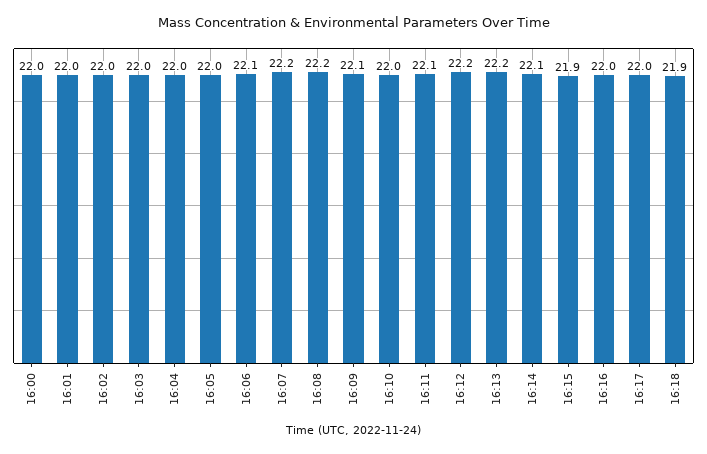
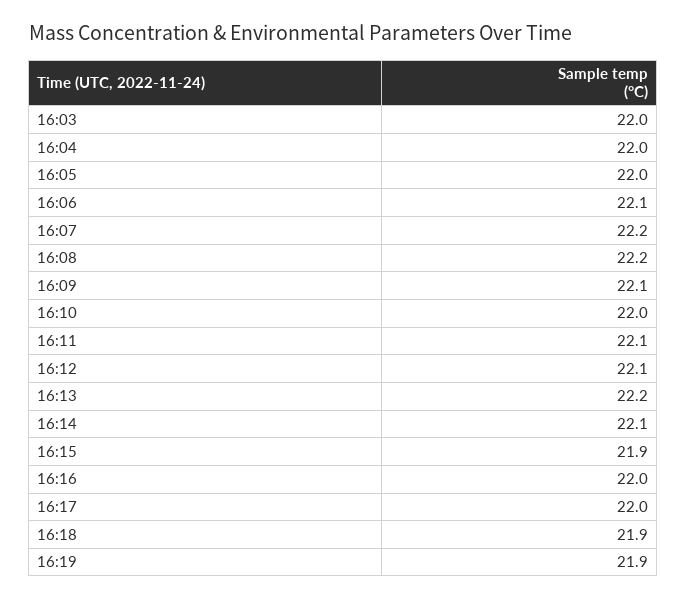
16:00: 22 -> none
16:01: 22 -> none
16:02: 22 -> none
16:12: 22.2 -> 22.1
16:19: none -> 21.9

